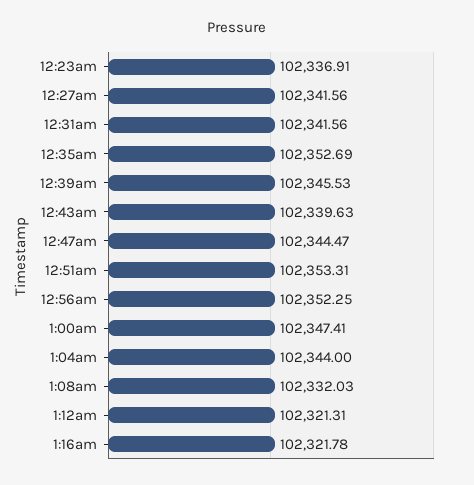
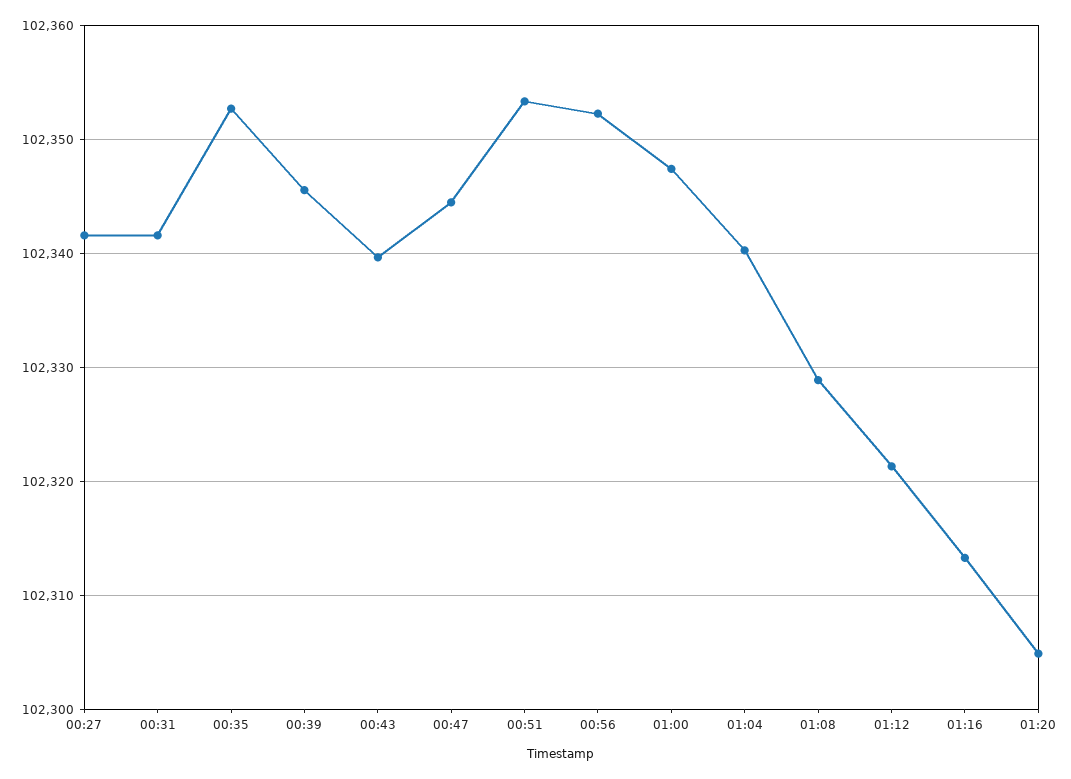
12:23am: 102336.91 -> none
1:04am: 102344 -> 102340
1:08am: 102332.03 -> 102329
1:16am: 102321.78 -> 102313
01:20: none -> 102305

